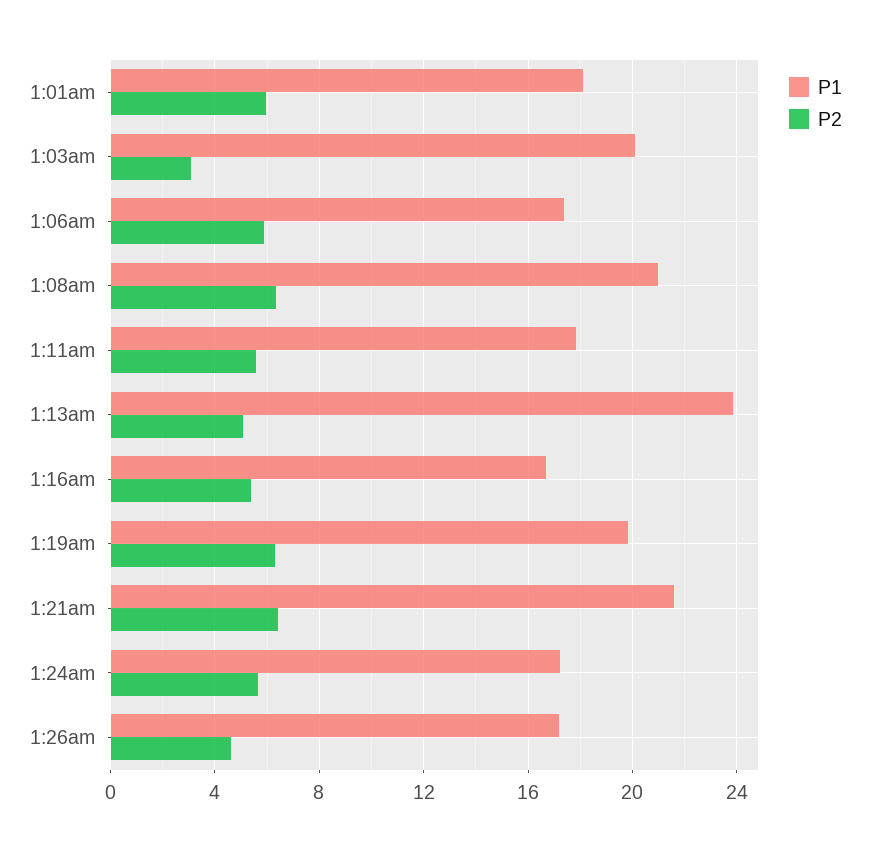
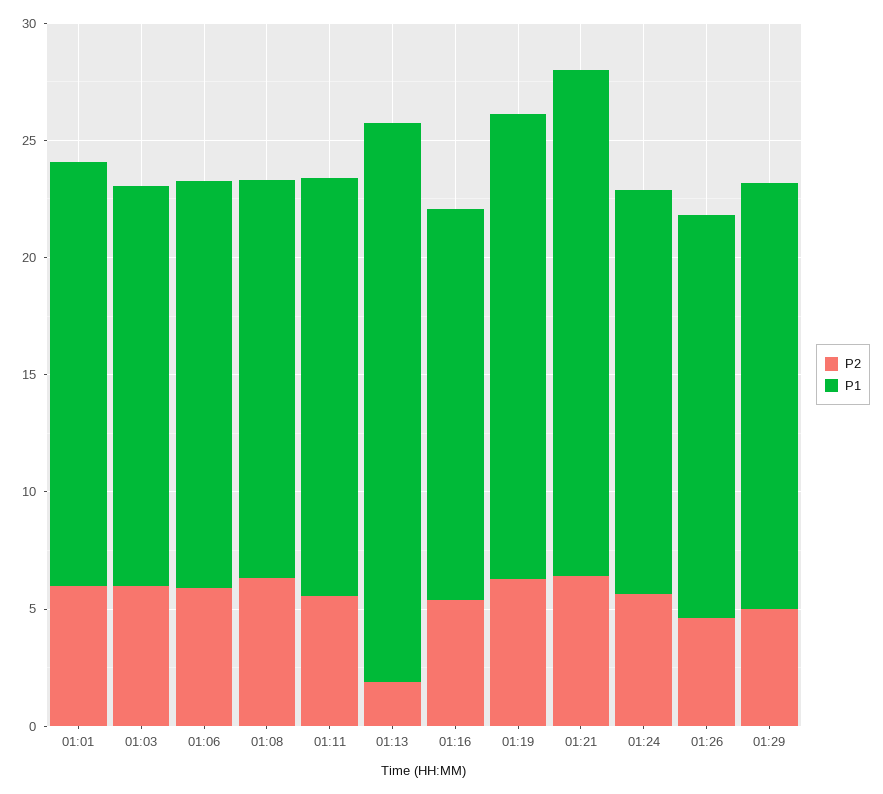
P1, 1:03am: 20 -> 17
P2, 1:03am: 3 -> 6
P1, 1:08am: 21 -> 17
P2, 1:13am: 5 -> 2
P2, 01:29: none -> 5
P1, 01:29: none -> 18

